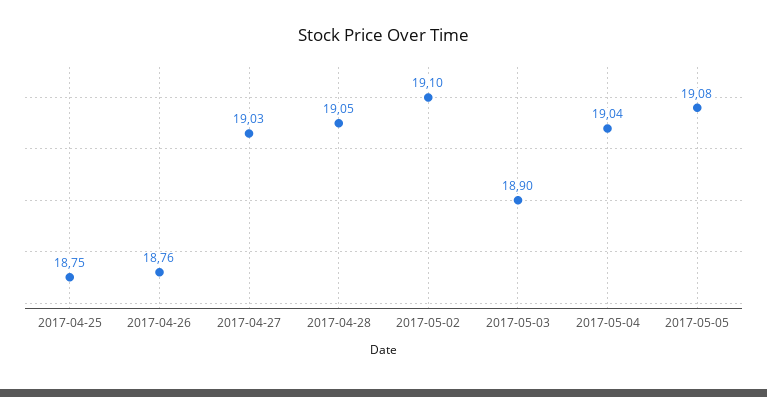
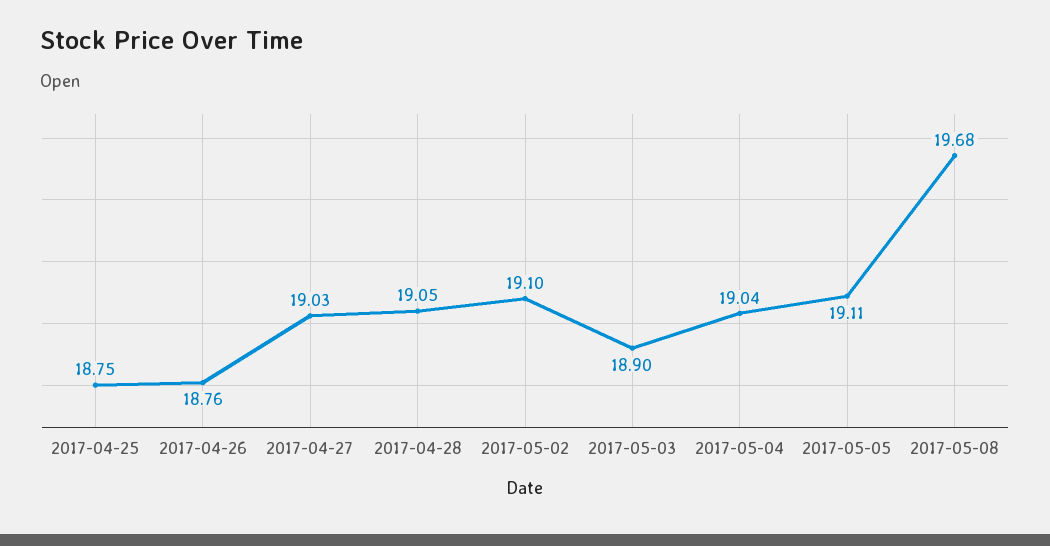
2017-05-05: 19.08 -> 19.11
2017-05-08: none -> 19.68

